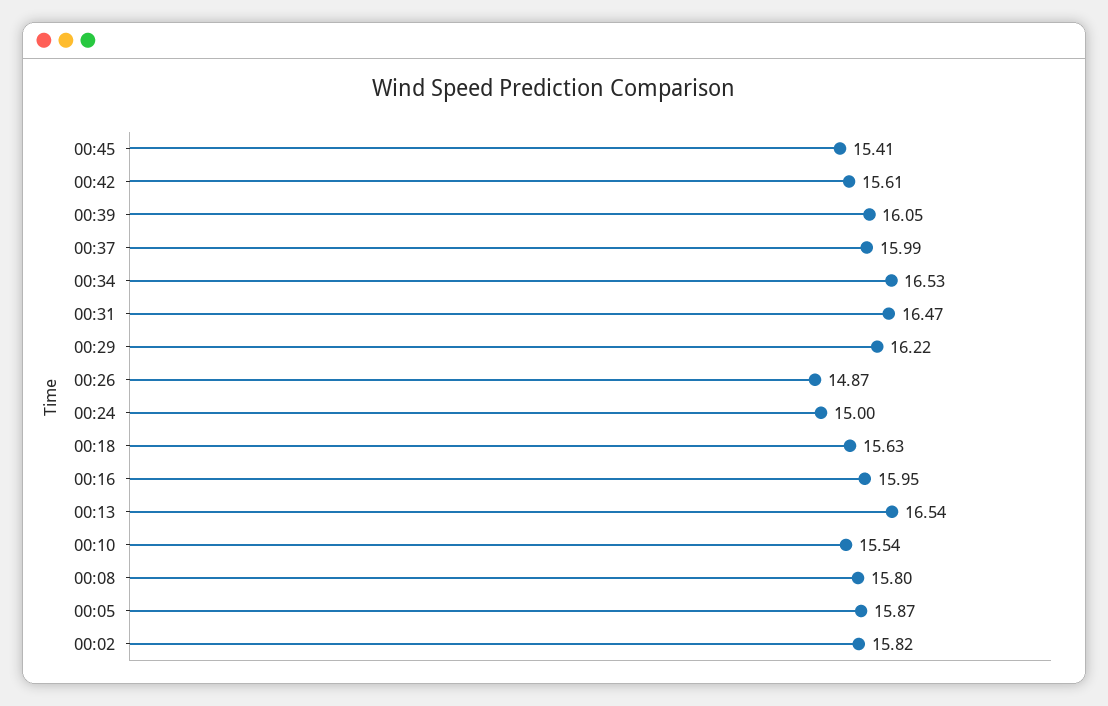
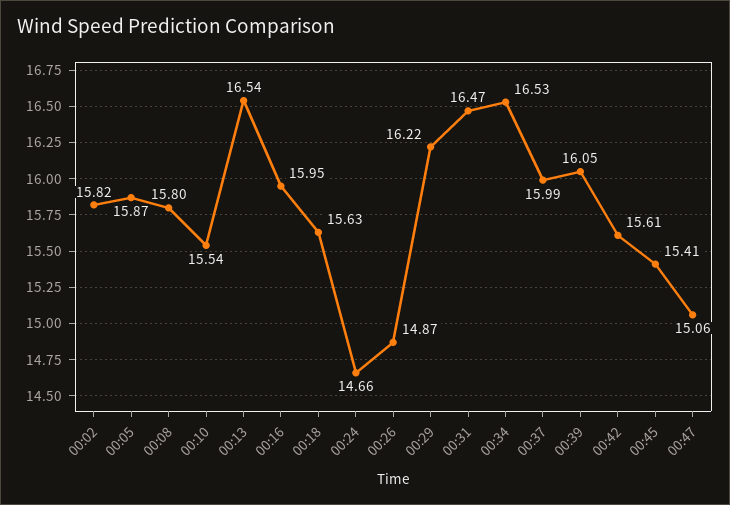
00:24: 15 -> 14.66
00:47: none -> 15.06

